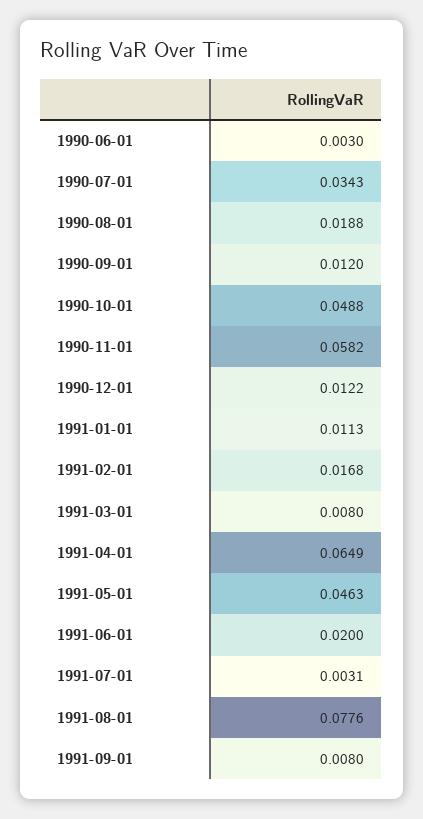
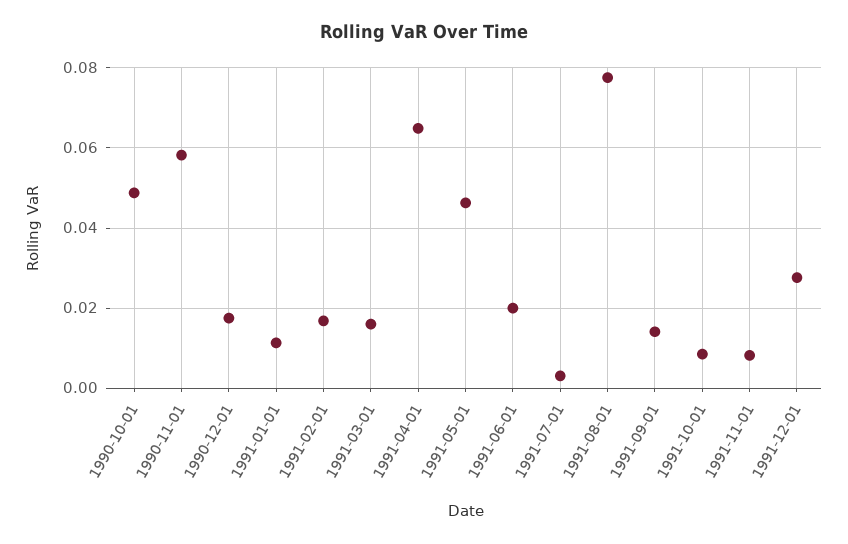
1990-06-01: 0.003 -> none
1990-07-01: 0.0343 -> none
1990-08-01: 0.0188 -> none
1990-09-01: 0.012 -> none
1990-12-01: 0.0122 -> 0.018
1991-03-01: 0.008 -> 0.016
1991-09-01: 0.008 -> 0.014
1991-10-01: none -> 0.008
1991-11-01: none -> 0.008
1991-12-01: none -> 0.028

